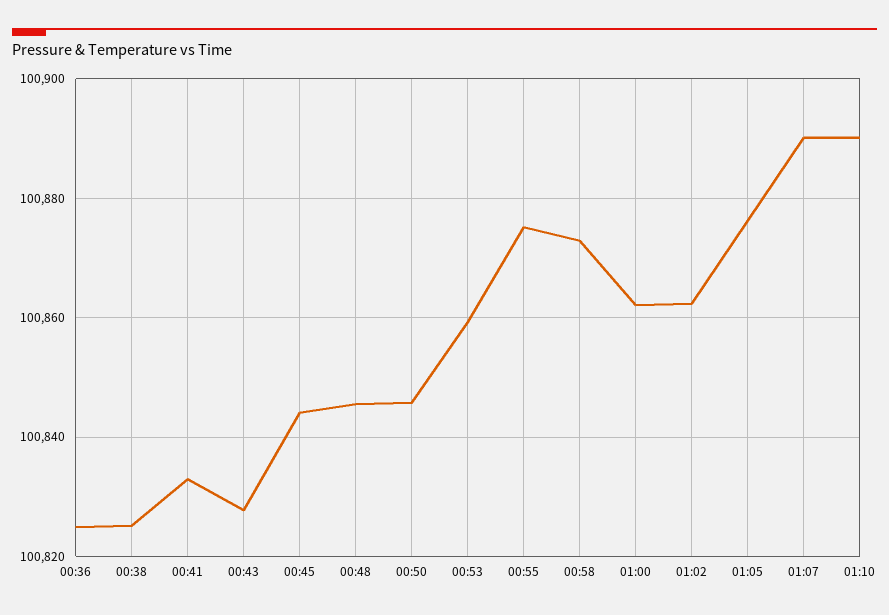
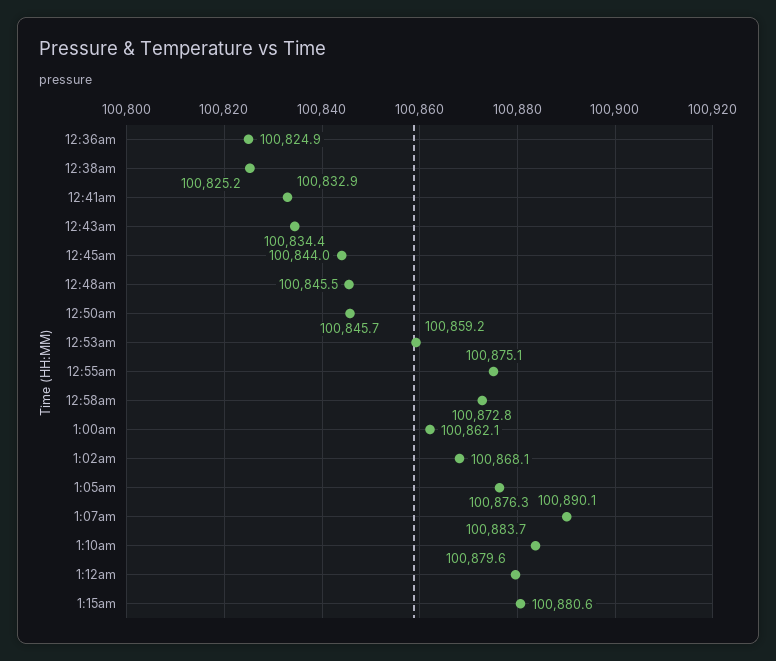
00:43: 100828 -> 100834.4
01:02: 100862 -> 100868.1
01:10: 100890 -> 100883.7
1:12am: none -> 100879.6
1:15am: none -> 100880.6

